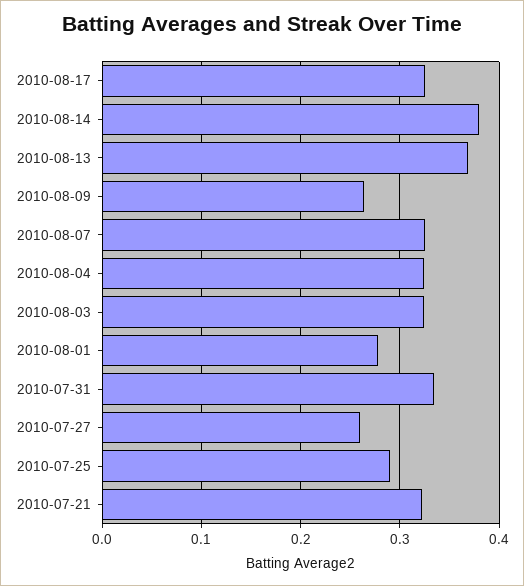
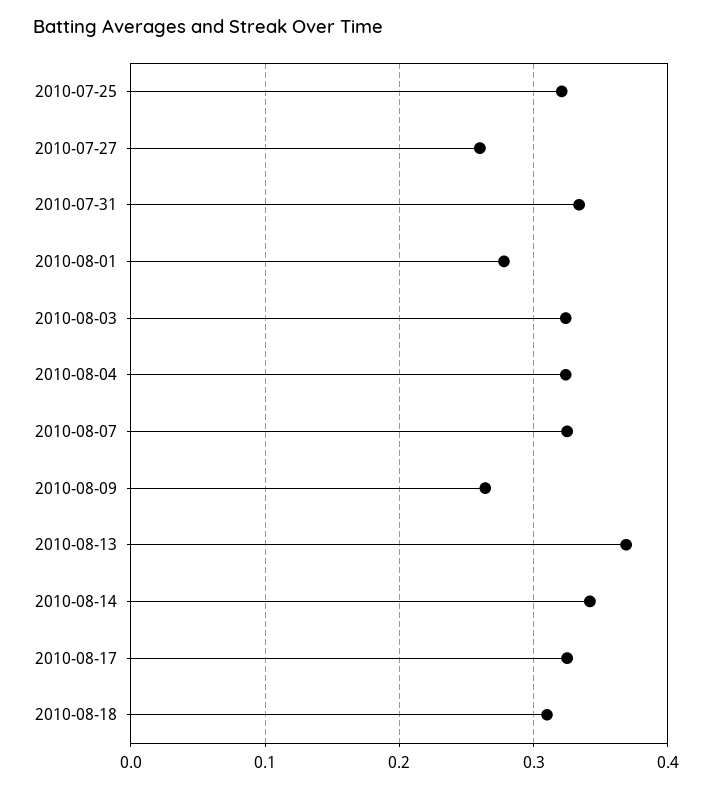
2010-08-14: 0.38 -> 0.34
2010-07-25: 0.29 -> 0.32
2010-07-21: 0.32 -> none
2010-08-18: none -> 0.31

